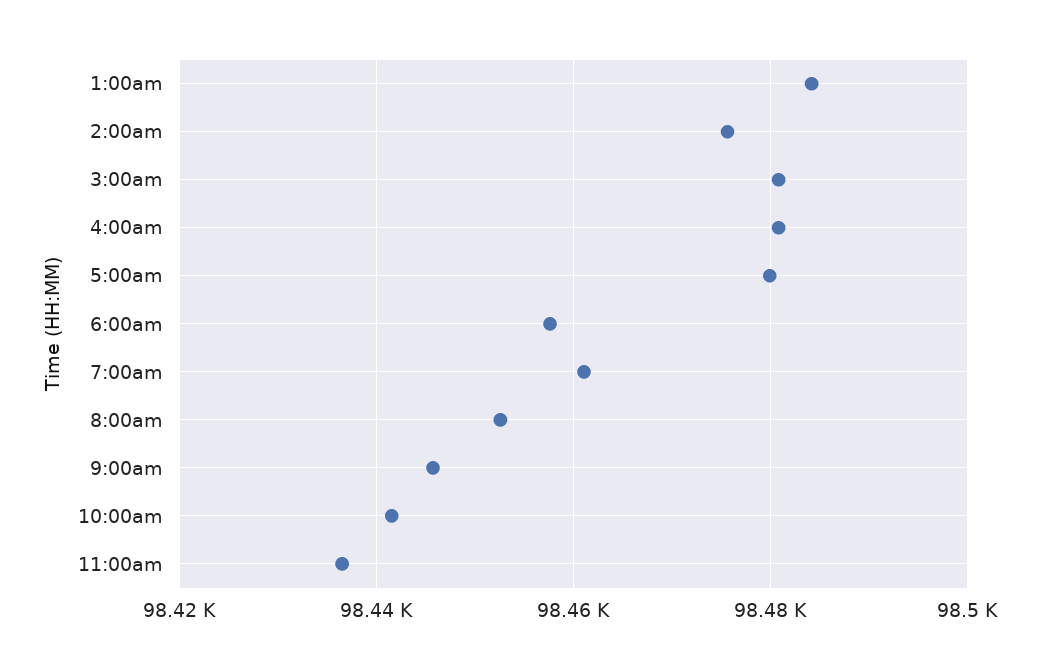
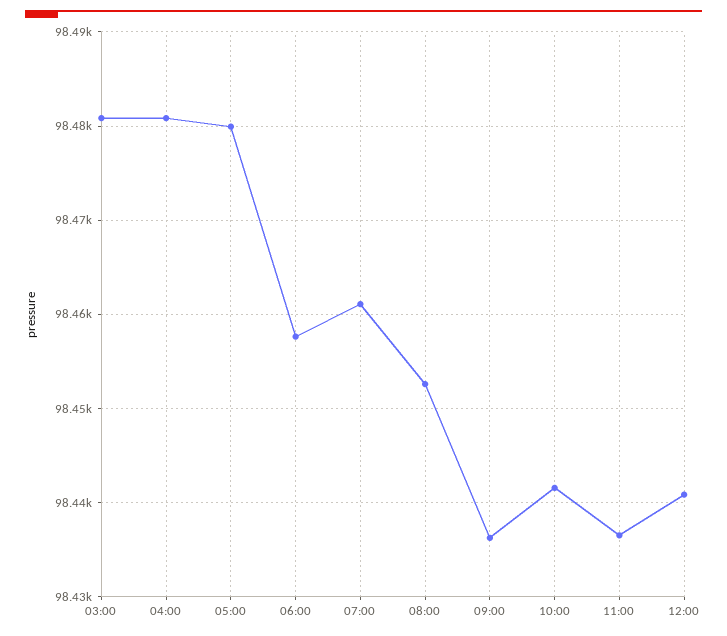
1:00am: 98484 -> none
2:00am: 98476 -> none
9:00am: 98446 -> 98436
12:00: none -> 98441

